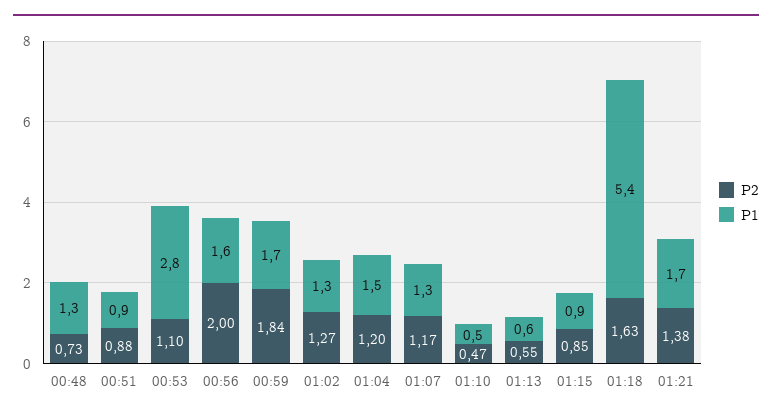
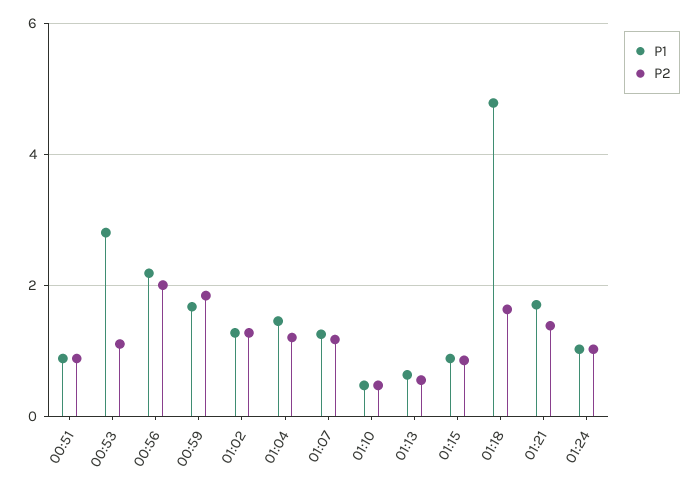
P2, 00:48: 0.73 -> none
P1, 00:48: 1.3 -> none
P1, 00:56: 1.6 -> 2.2
P1, 01:18: 5.4 -> 4.8
P1, 01:24: none -> 1
P2, 01:24: none -> 1

